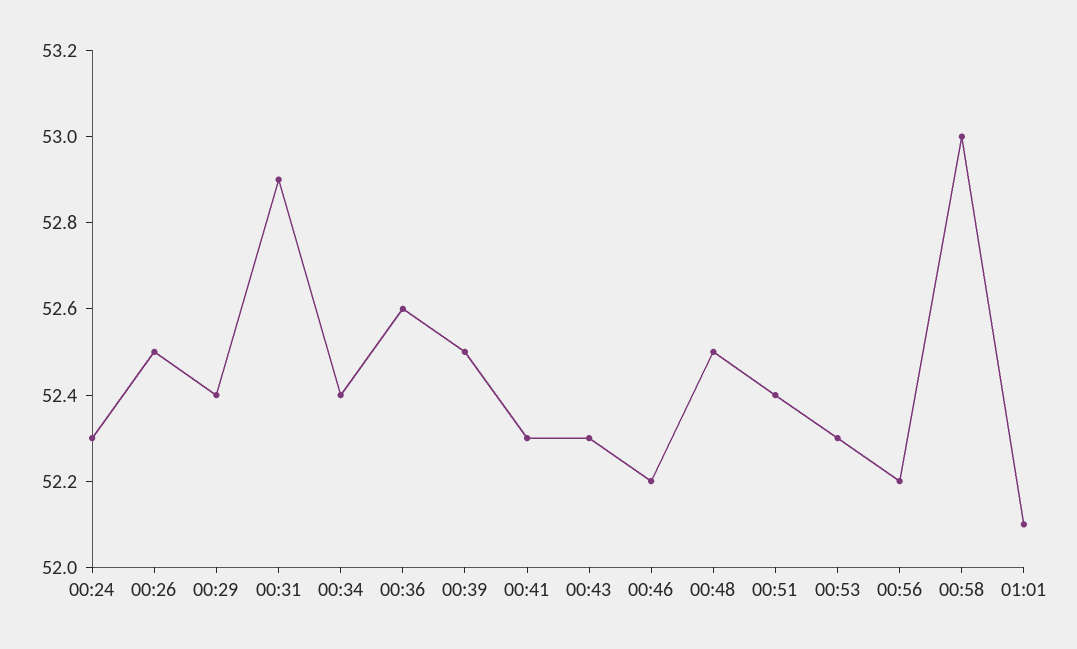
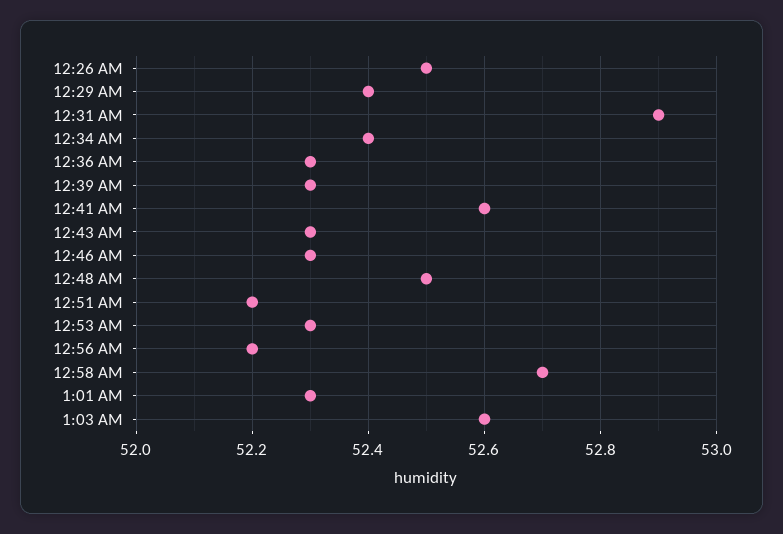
00:24: 52.3 -> none
00:36: 52.6 -> 52.3
00:39: 52.5 -> 52.3
00:41: 52.3 -> 52.6
00:46: 52.2 -> 52.3
00:51: 52.4 -> 52.2
00:58: 53 -> 52.7
01:01: 52.1 -> 52.3
1:03 AM: none -> 52.6

